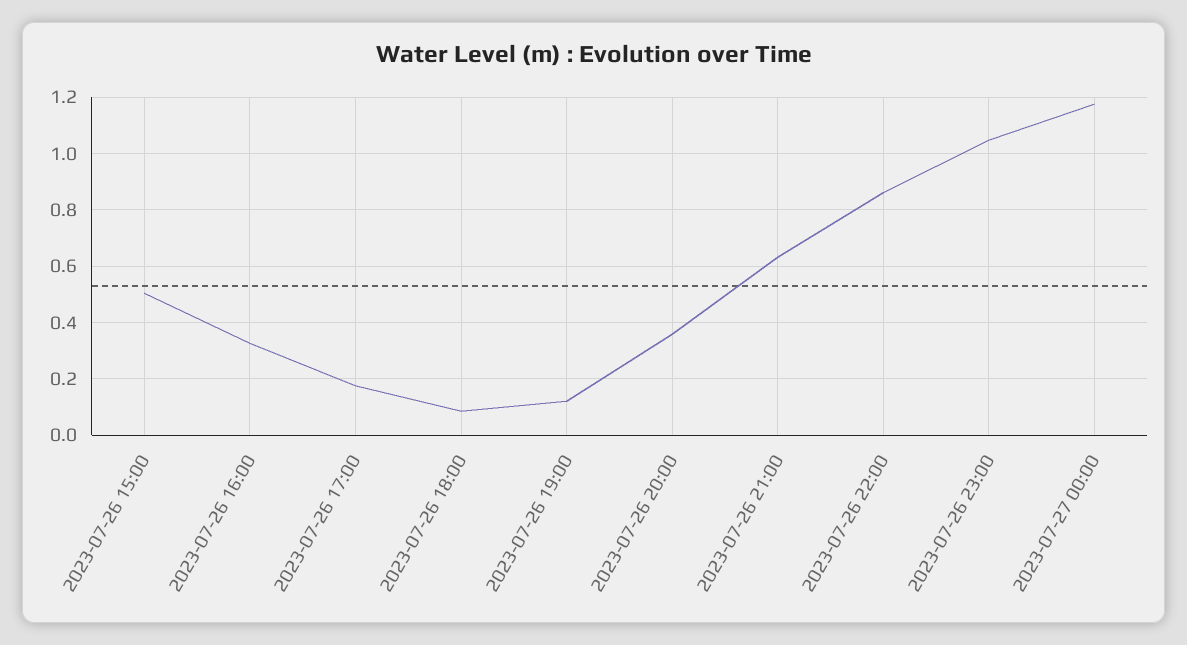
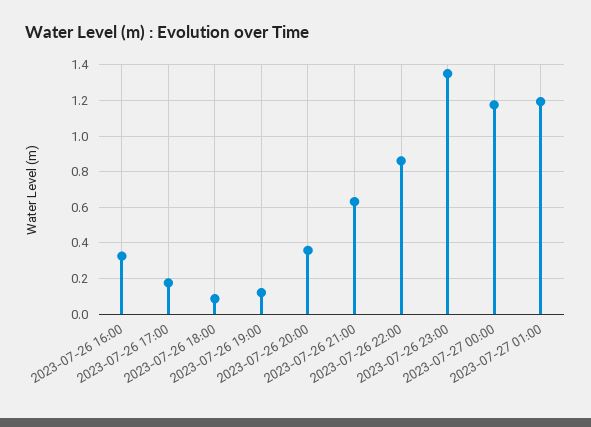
2023-07-26 15:00: 0.5 -> none
2023-07-26 23:00: 1.05 -> 1.35
2023-07-27 01:00: none -> 1.2

